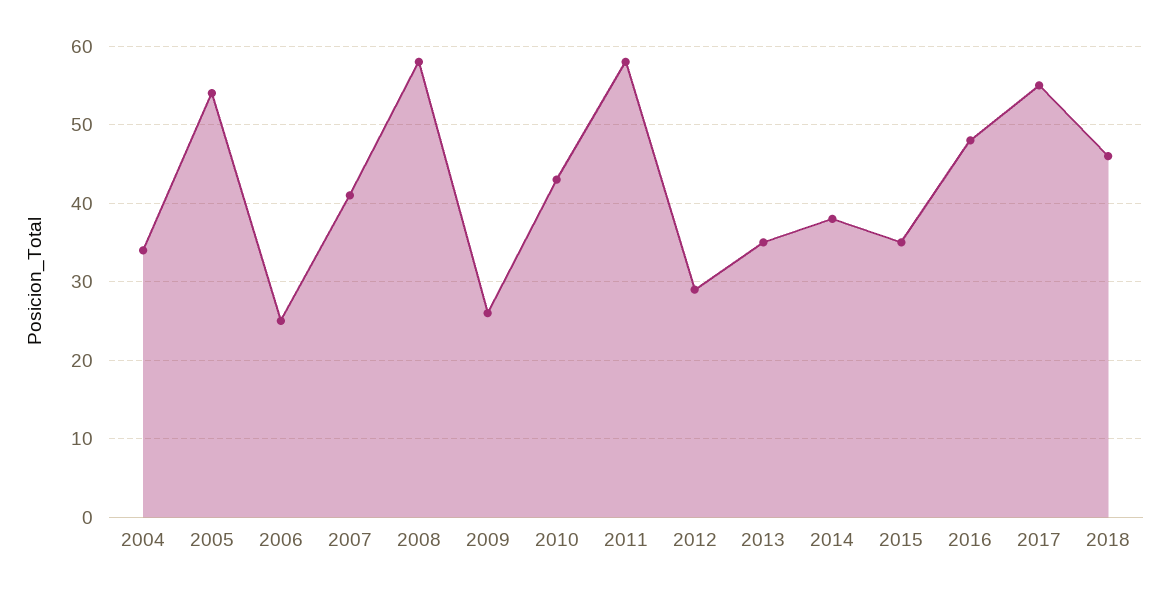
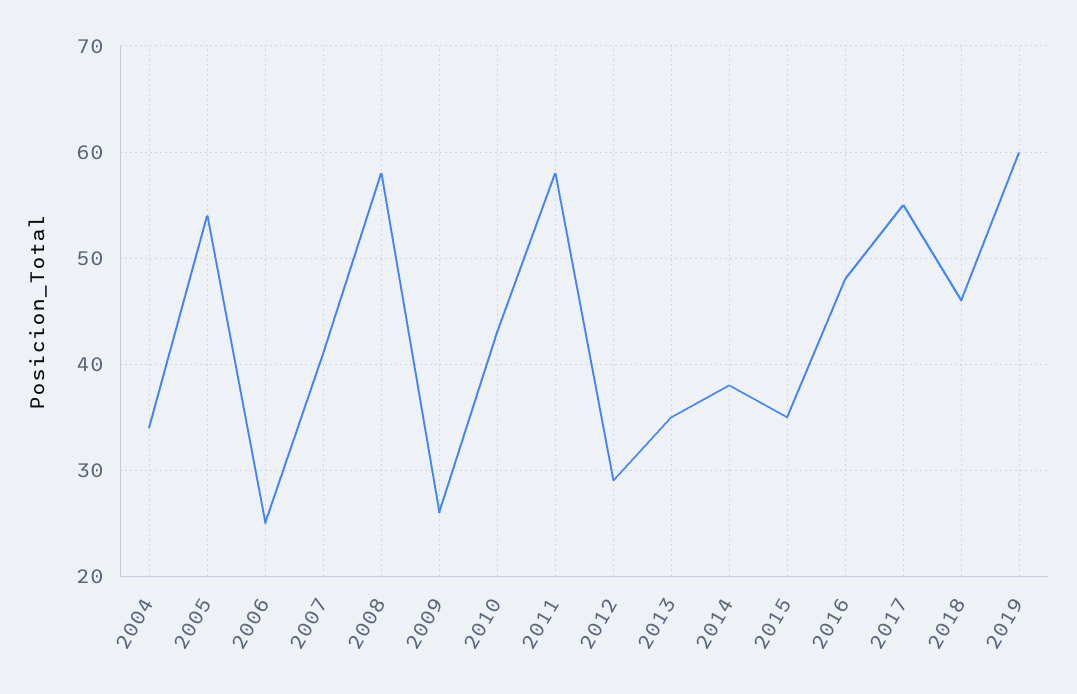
2019: none -> 60

